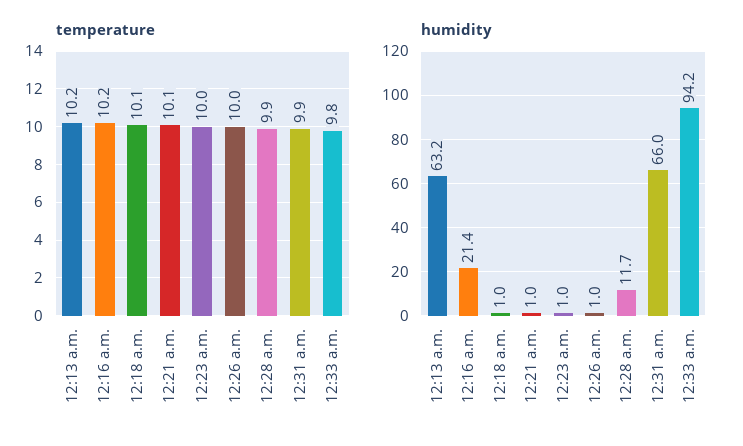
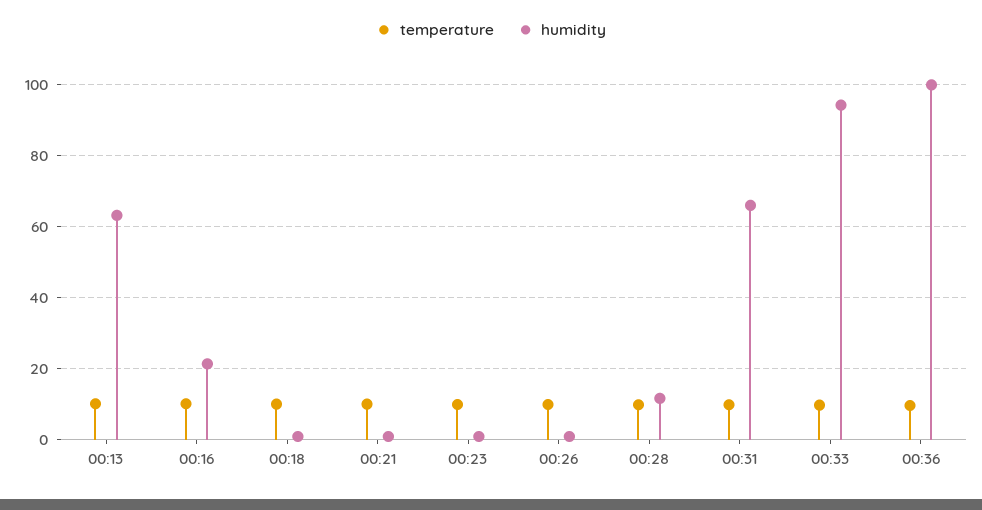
temperature, 00:36: none -> 10
humidity, 00:36: none -> 100

